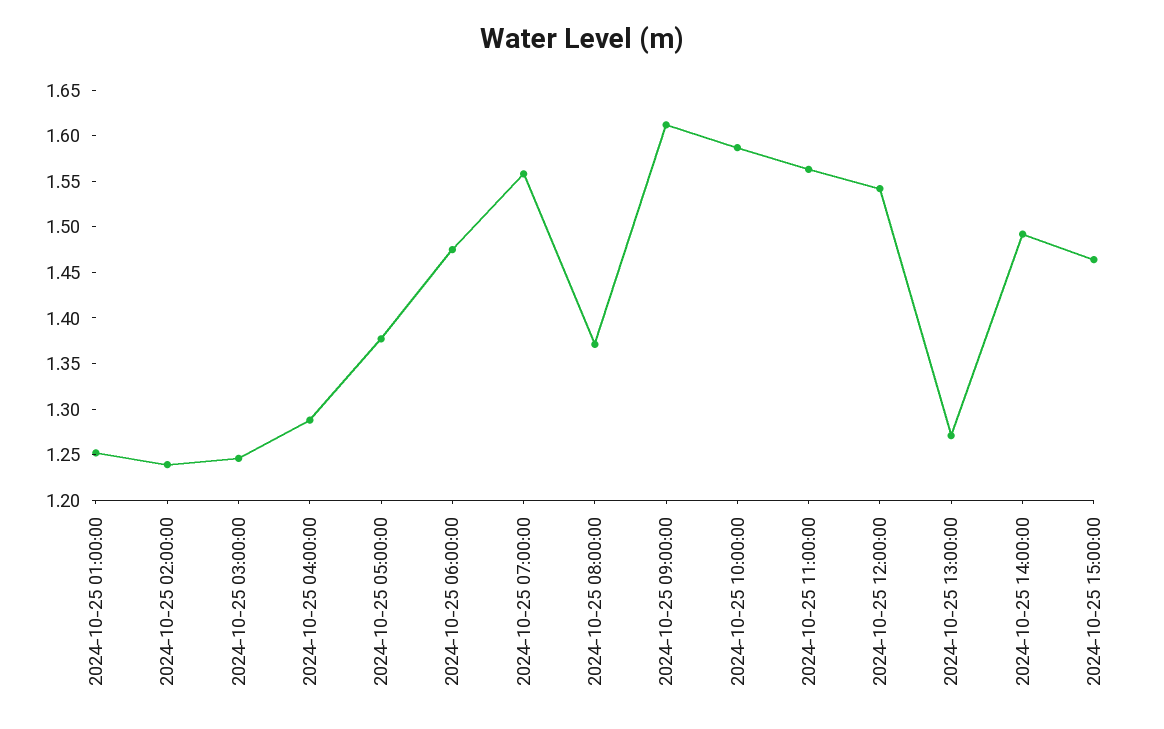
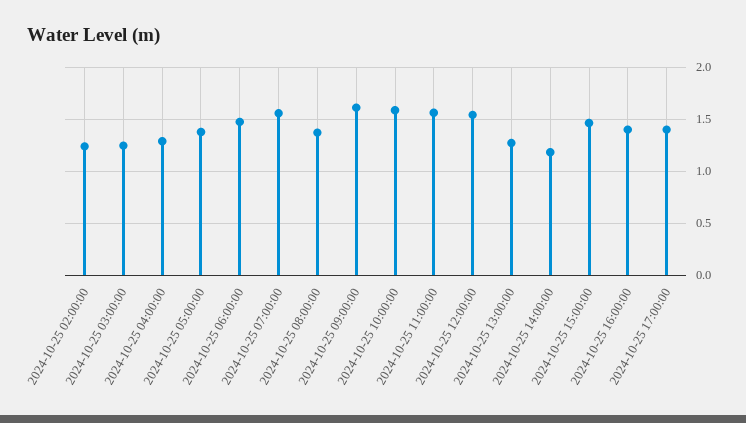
2024-10-25 01:00:00: 1.25 -> none
2024-10-25 14:00:00: 1.49 -> 1.2
2024-10-25 16:00:00: none -> 1.4
2024-10-25 17:00:00: none -> 1.4

